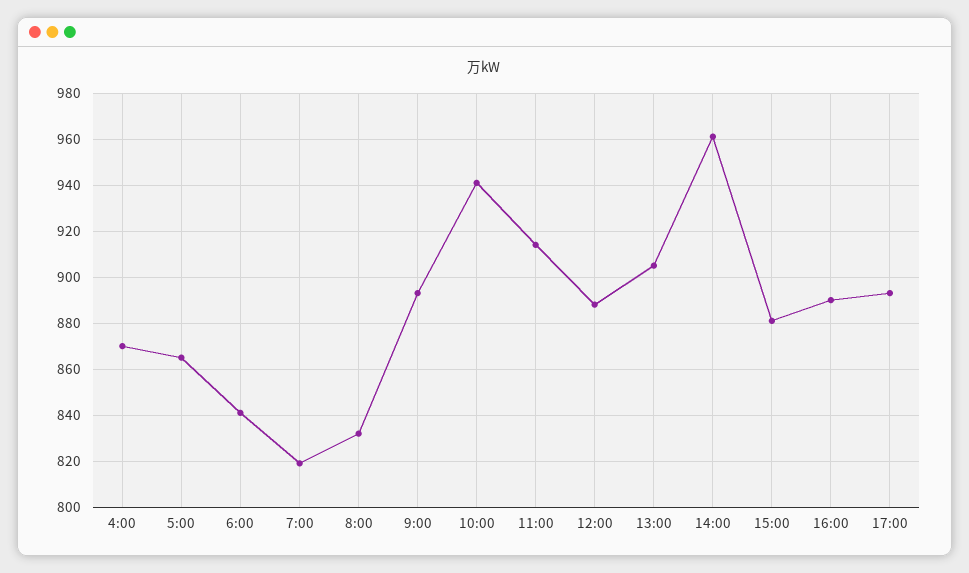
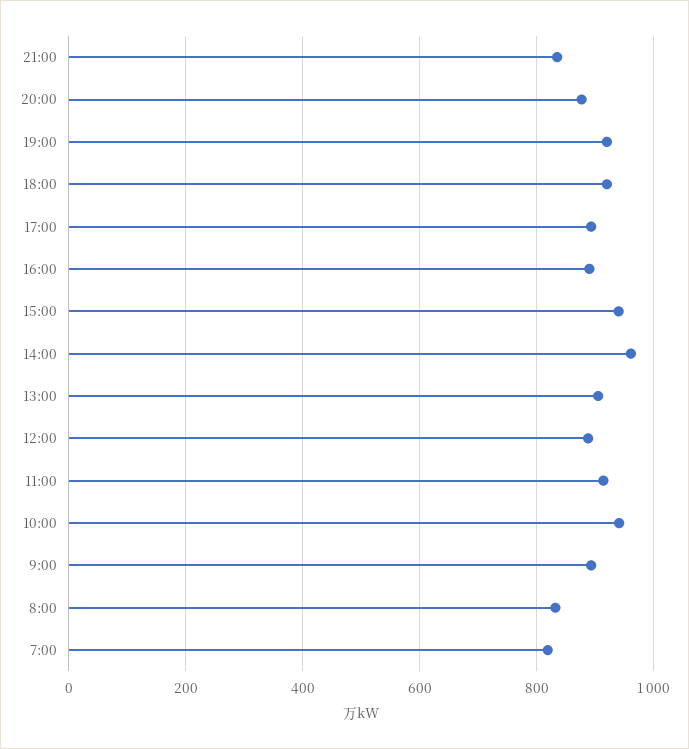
4:00: 870 -> none
5:00: 865 -> none
6:00: 840 -> none
15:00: 880 -> 940
21:00: none -> 840
20:00: none -> 880
19:00: none -> 920
18:00: none -> 920

